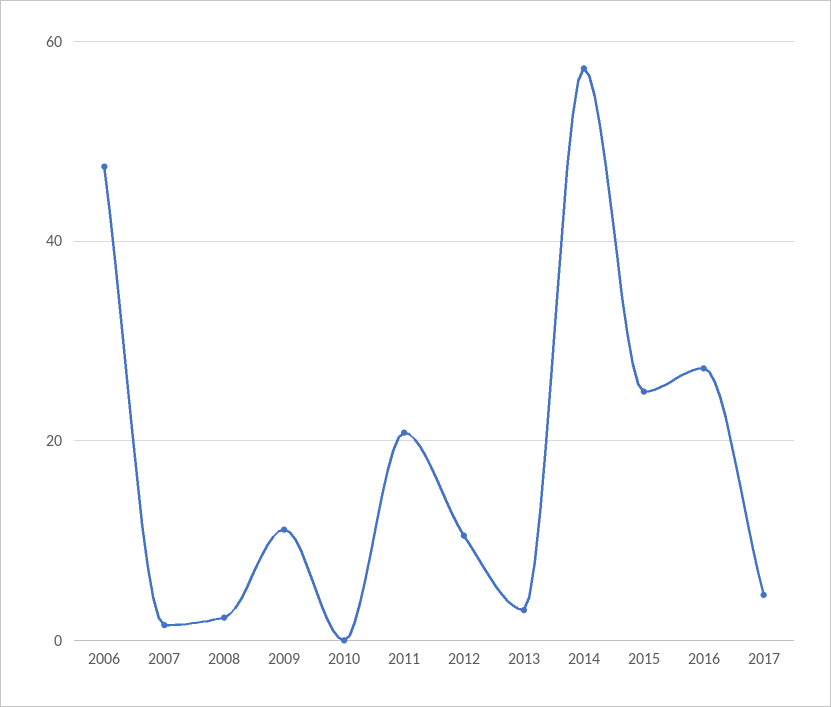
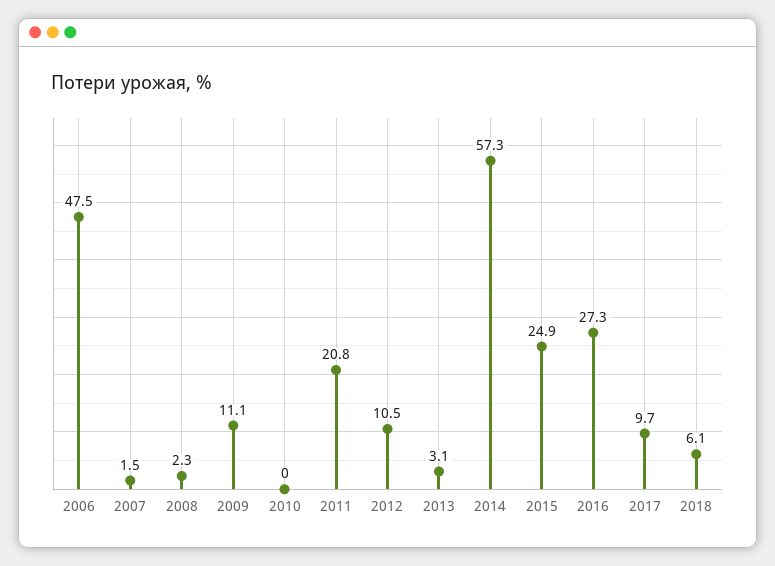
2017: 4 -> 9.7
2018: none -> 6.1

